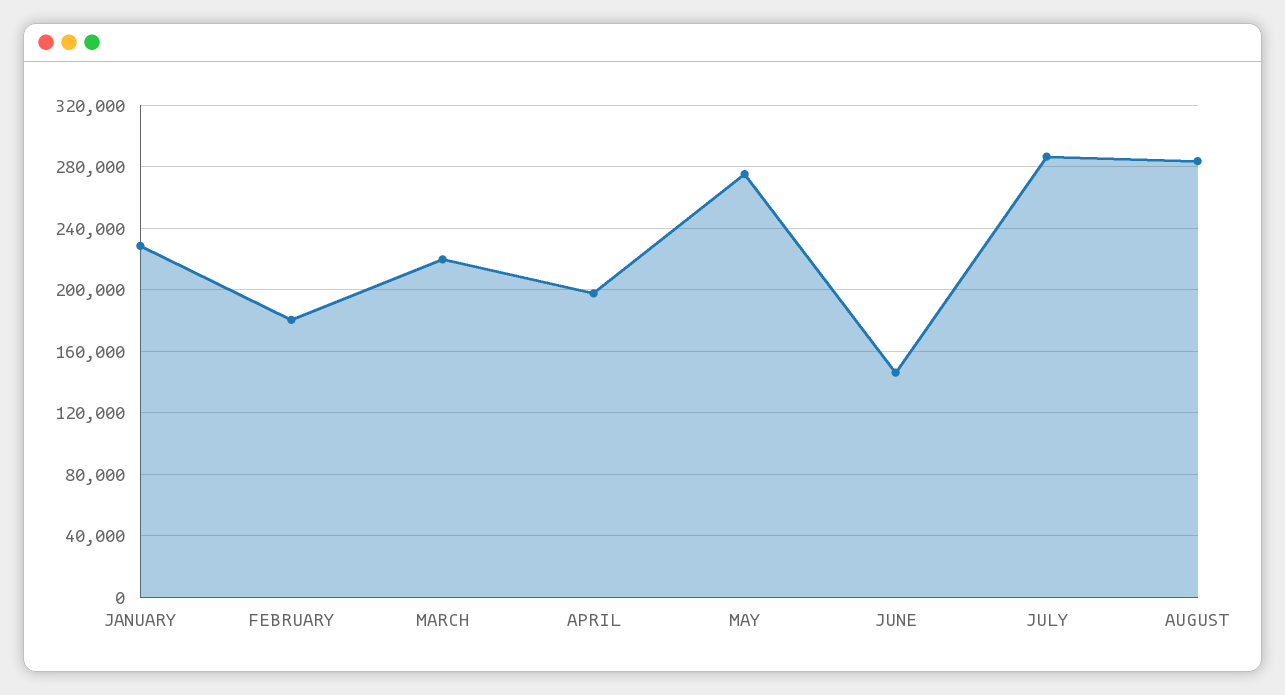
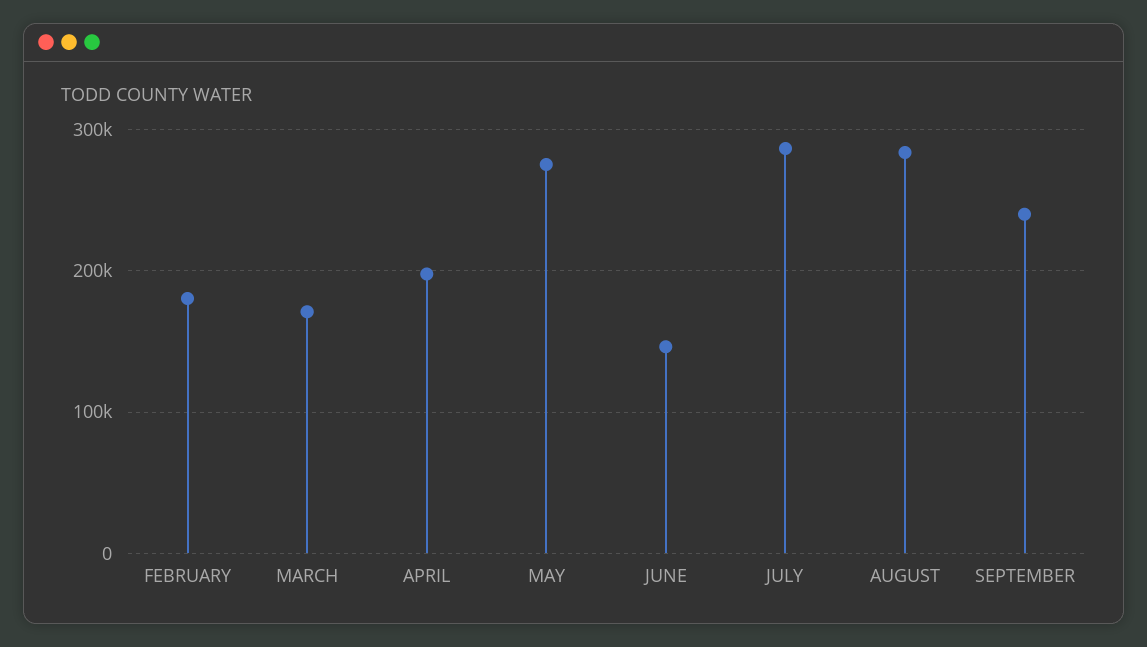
JANUARY: 230000 -> none
MARCH: 220000 -> 170000
SEPTEMBER: none -> 240000

